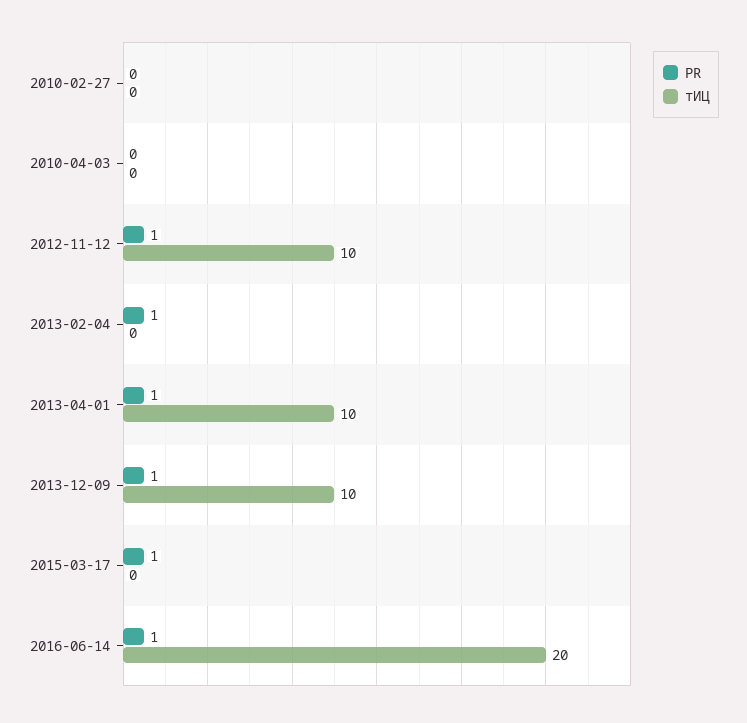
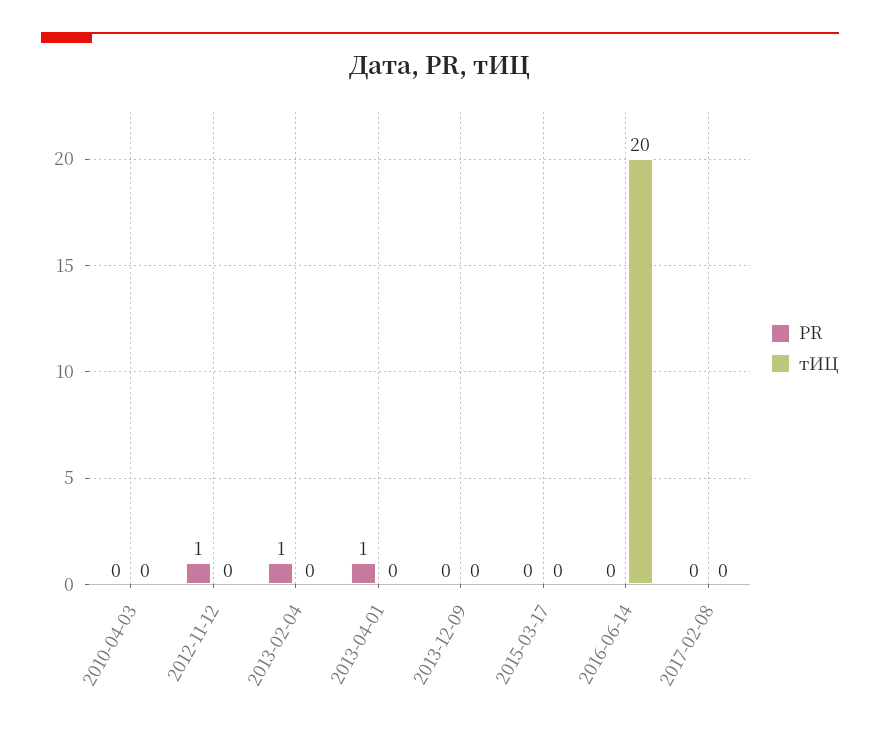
PR, 2010-02-27: 0 -> none
тИЦ, 2010-02-27: 0 -> none
тИЦ, 2012-11-12: 10 -> 0
тИЦ, 2013-04-01: 10 -> 0
PR, 2013-12-09: 1 -> 0
тИЦ, 2013-12-09: 10 -> 0
PR, 2015-03-17: 1 -> 0
PR, 2016-06-14: 1 -> 0
PR, 2017-02-08: none -> 0
тИЦ, 2017-02-08: none -> 0

